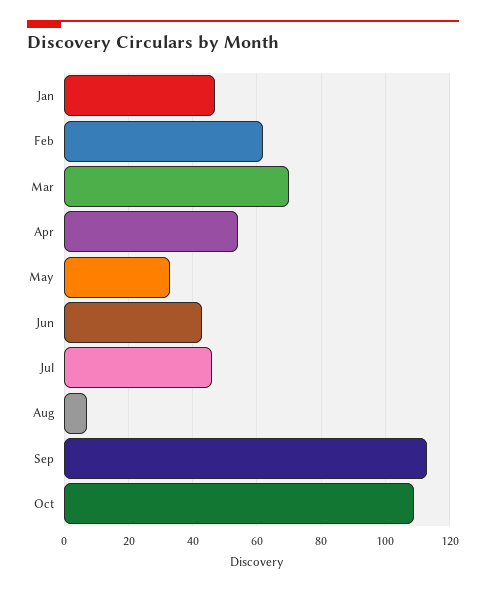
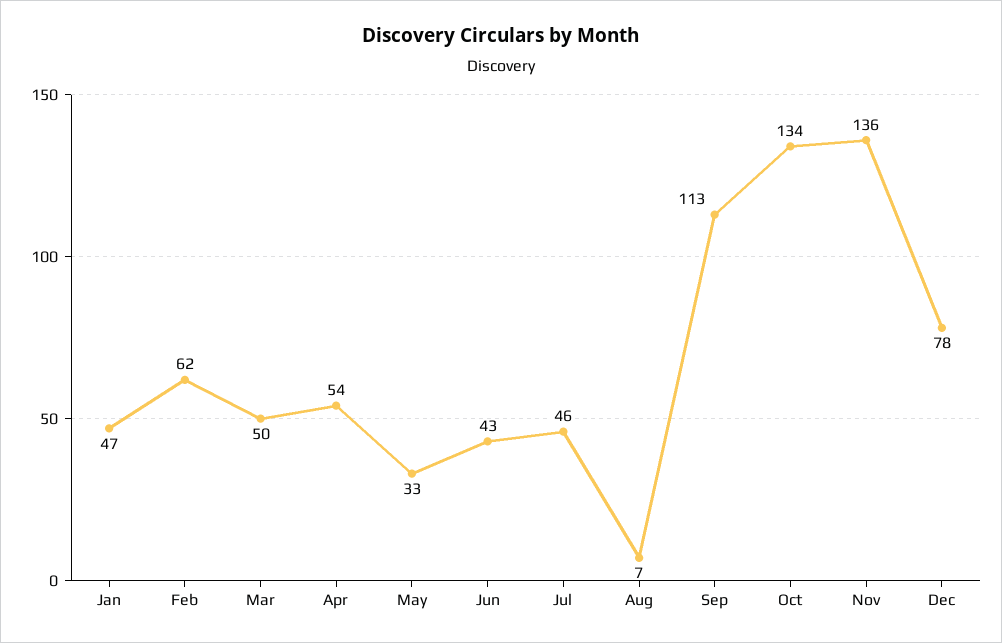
Mar: 70 -> 50
Oct: 110 -> 134
Nov: none -> 136
Dec: none -> 78

